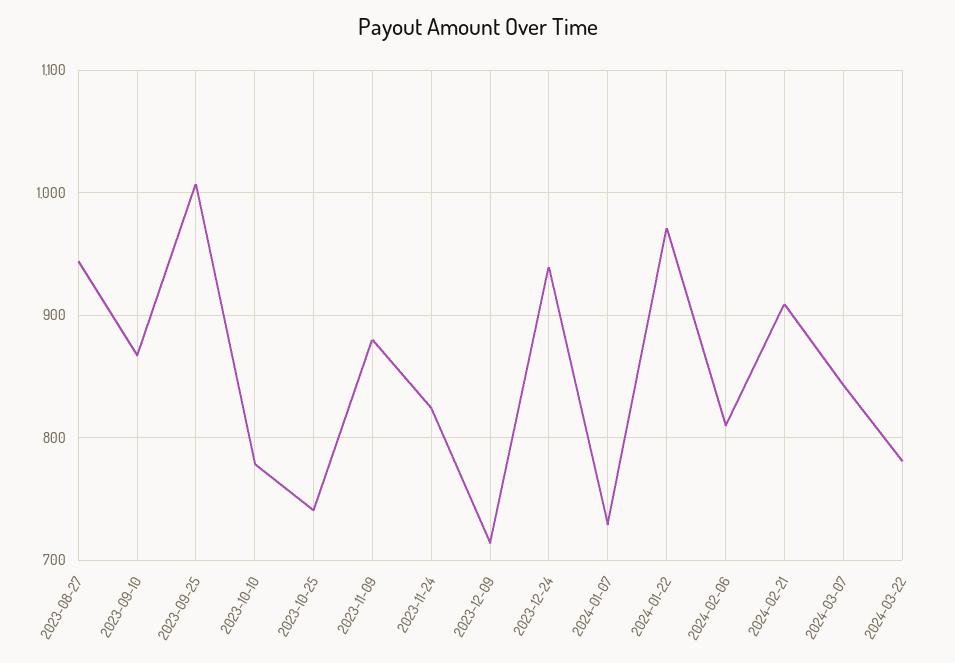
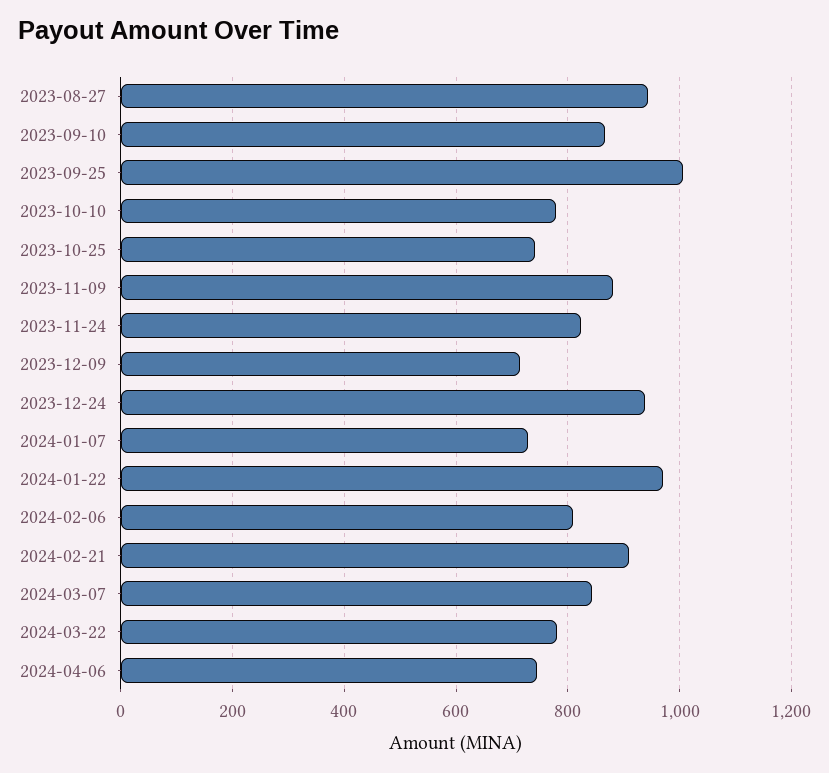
2024-04-06: none -> 740

